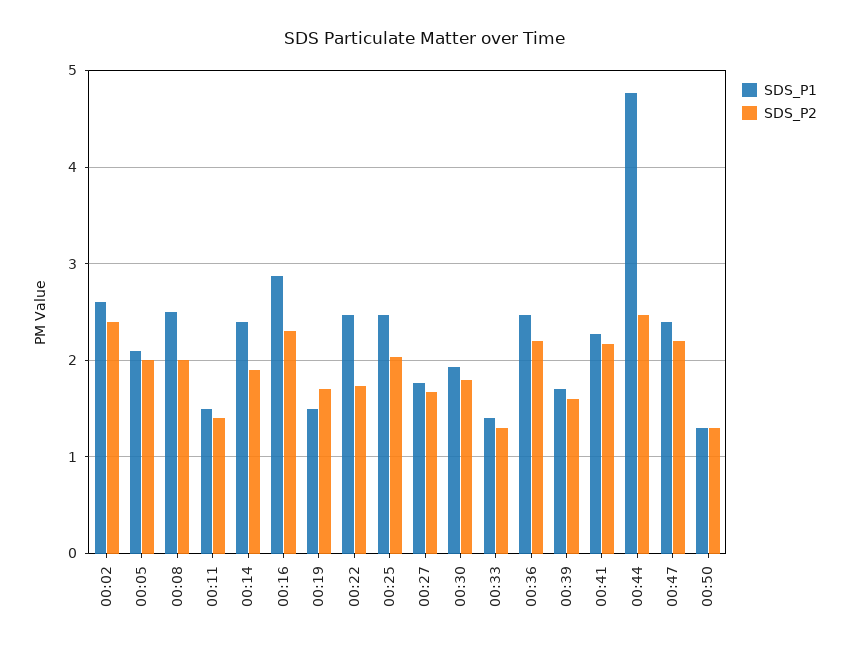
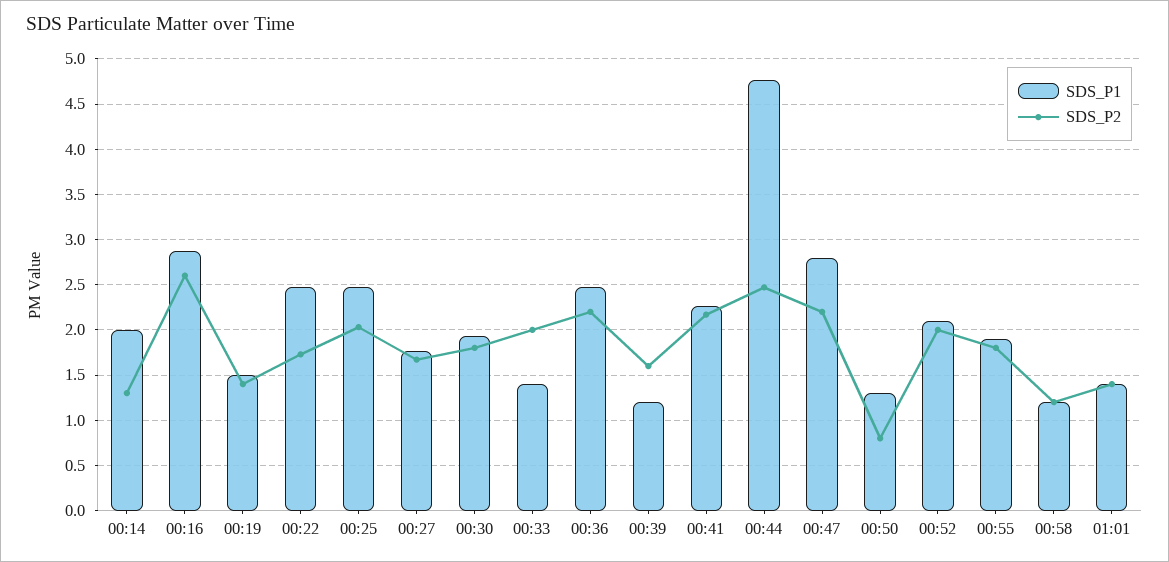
SDS_P1, 00:02: 2.6 -> none
SDS_P2, 00:02: 2.4 -> none
SDS_P1, 00:05: 2.1 -> none
SDS_P2, 00:05: 2 -> none
SDS_P1, 00:08: 2.5 -> none
SDS_P2, 00:08: 2 -> none
SDS_P1, 00:11: 1.5 -> none
SDS_P2, 00:11: 1.4 -> none
SDS_P1, 00:14: 2.4 -> 2
SDS_P2, 00:14: 1.9 -> 1.3
SDS_P2, 00:16: 2.3 -> 2.6
SDS_P2, 00:19: 1.7 -> 1.4
SDS_P2, 00:33: 1.3 -> 2
SDS_P1, 00:39: 1.7 -> 1.2
SDS_P1, 00:47: 2.4 -> 2.8
SDS_P2, 00:50: 1.3 -> 0.8
SDS_P1, 00:52: none -> 2.1
SDS_P2, 00:52: none -> 2
SDS_P1, 00:55: none -> 1.9
SDS_P2, 00:55: none -> 1.8
SDS_P1, 00:58: none -> 1.2
SDS_P2, 00:58: none -> 1.2
SDS_P1, 01:01: none -> 1.4
SDS_P2, 01:01: none -> 1.4

